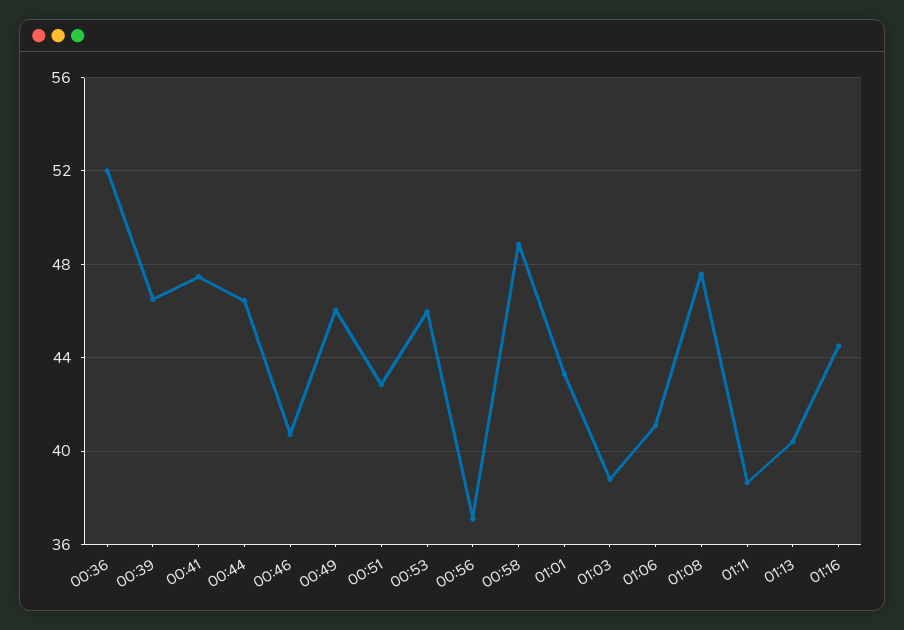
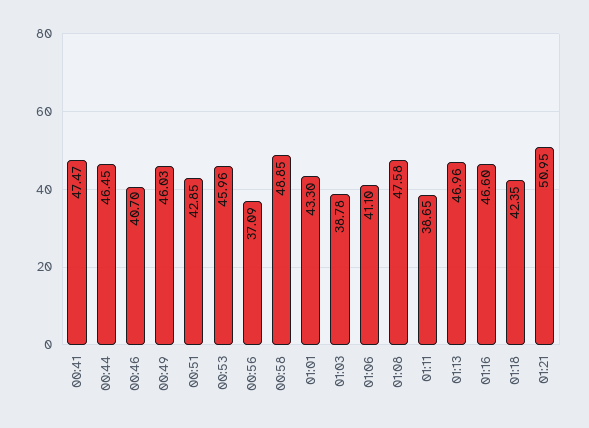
00:36: 52 -> none
00:39: 46.5 -> none
01:13: 40.5 -> 46.96
01:16: 44.5 -> 46.6
01:18: none -> 42.35
01:21: none -> 50.95

